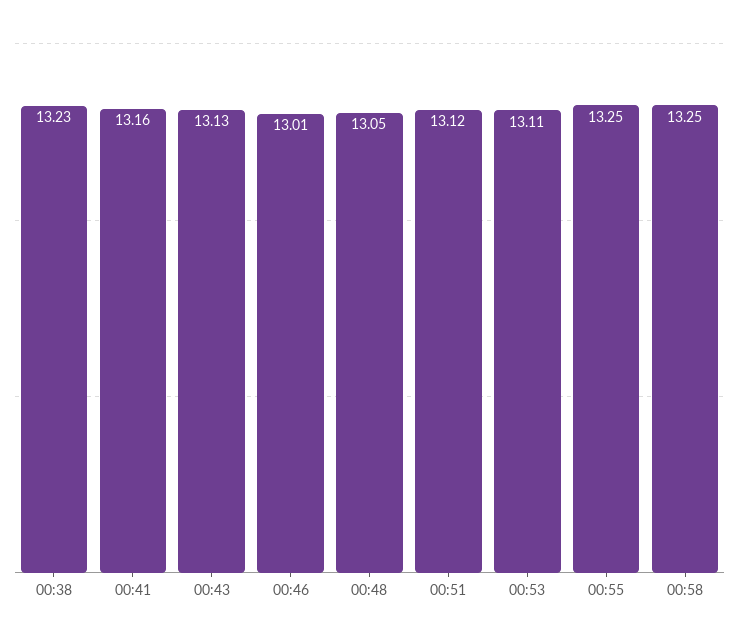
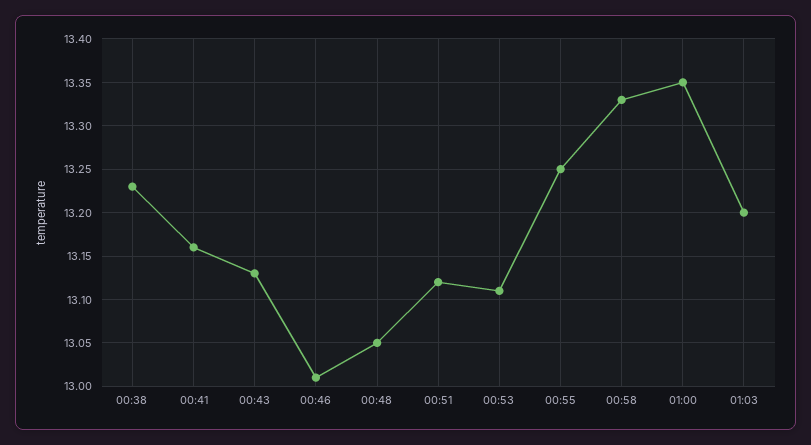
00:58: 13.25 -> 13.33
01:00: none -> 13.35
01:03: none -> 13.2

